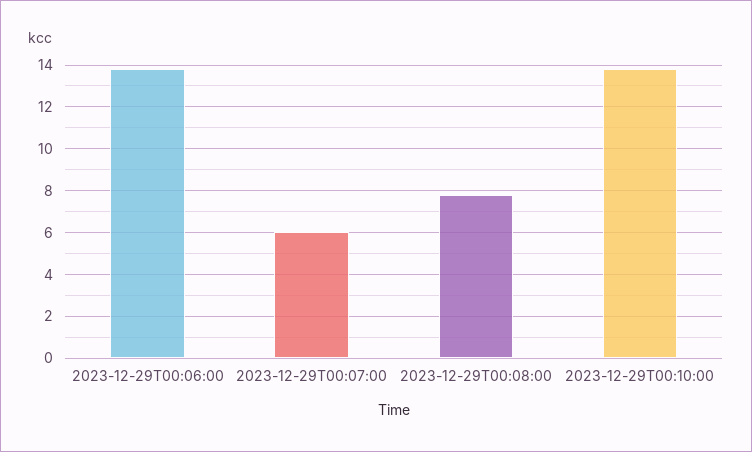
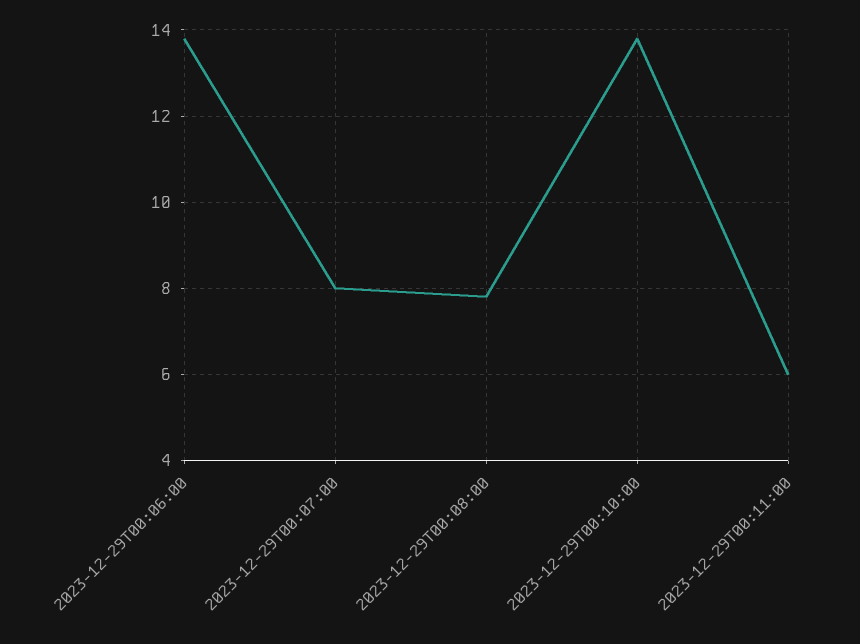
2023-12-29T00:07:00: 6 -> 8
2023-12-29T00:11:00: none -> 6

